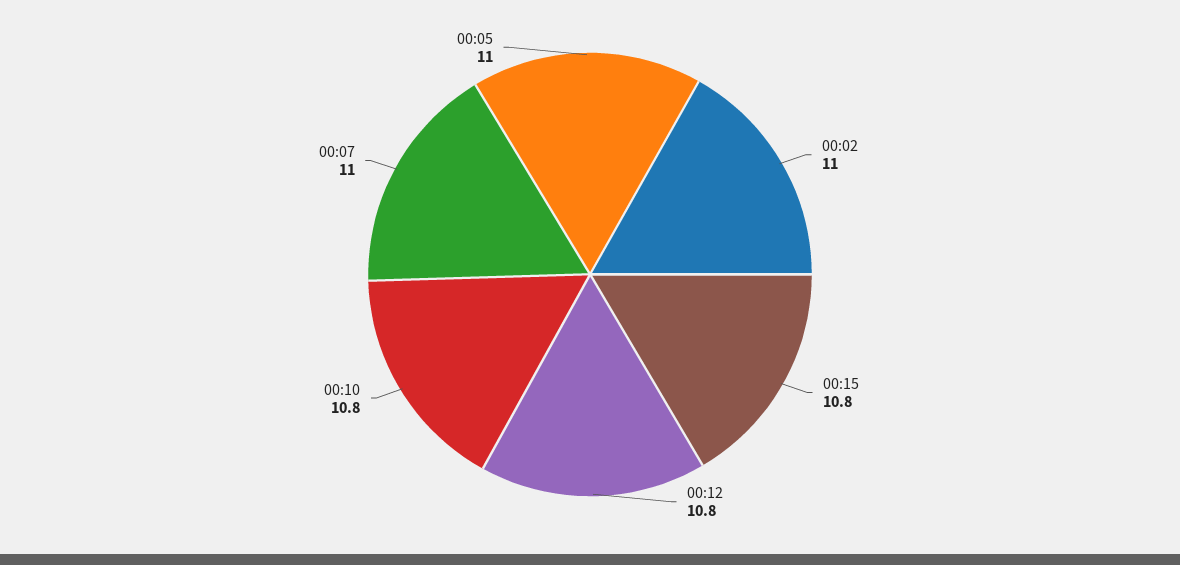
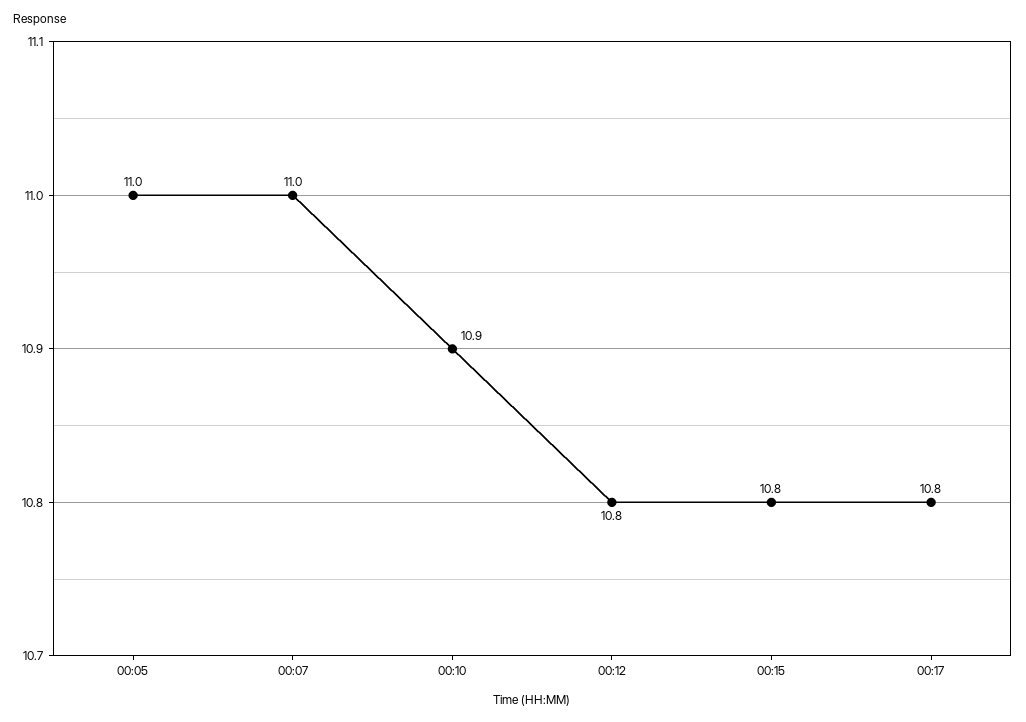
00:02: 11 -> none
00:10: 10.8 -> 10.9
00:17: none -> 10.8

